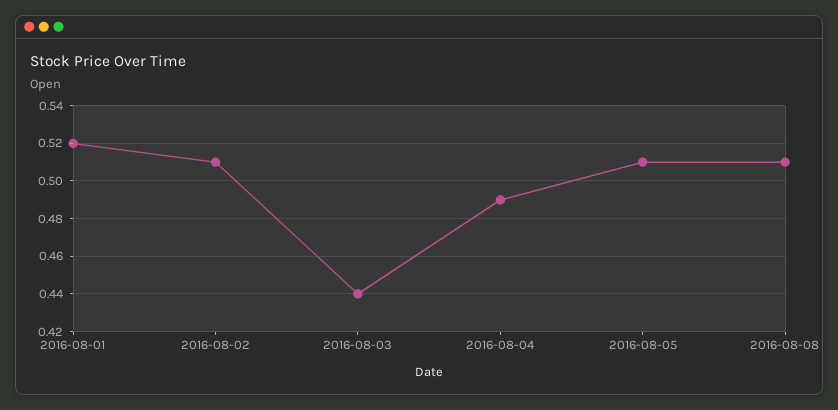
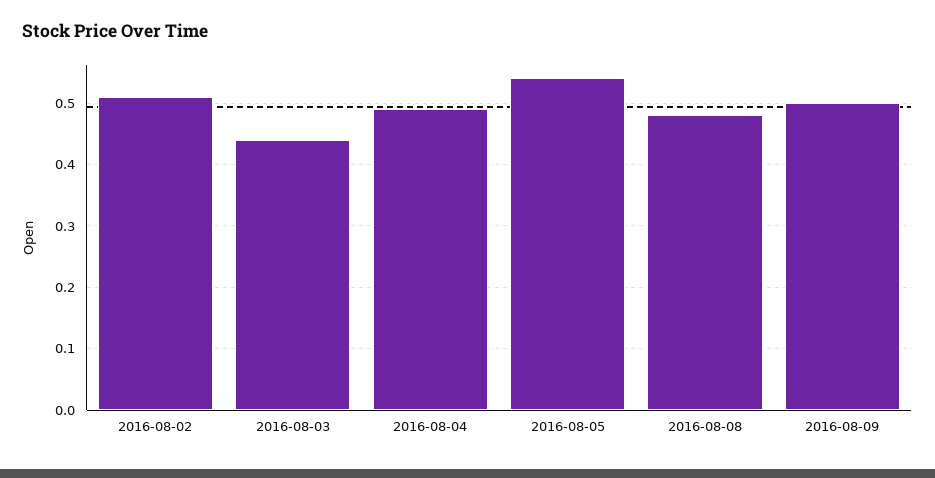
2016-08-01: 0.52 -> none
2016-08-05: 0.51 -> 0.54
2016-08-08: 0.51 -> 0.48
2016-08-09: none -> 0.5

